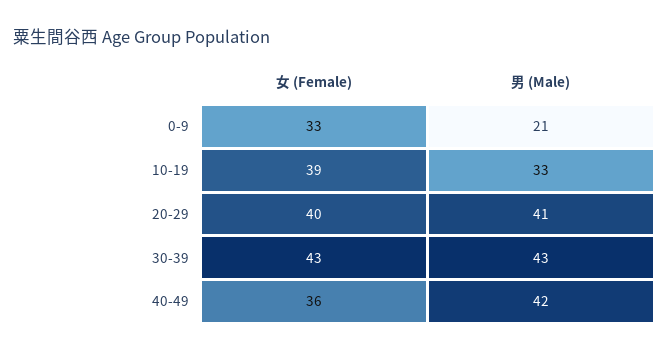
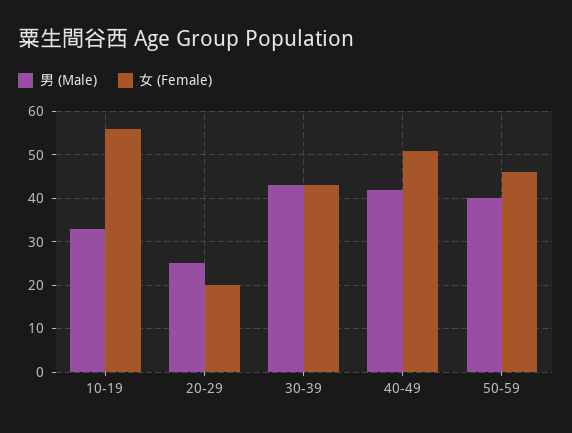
女 (Female), 0-9: 33 -> none
男 (Male), 0-9: 21 -> none
女 (Female), 10-19: 39 -> 55
女 (Female), 20-29: 40 -> 20
男 (Male), 20-29: 41 -> 25
女 (Female), 40-49: 36 -> 50
男 (Male), 50-59: none -> 40
女 (Female), 50-59: none -> 45

